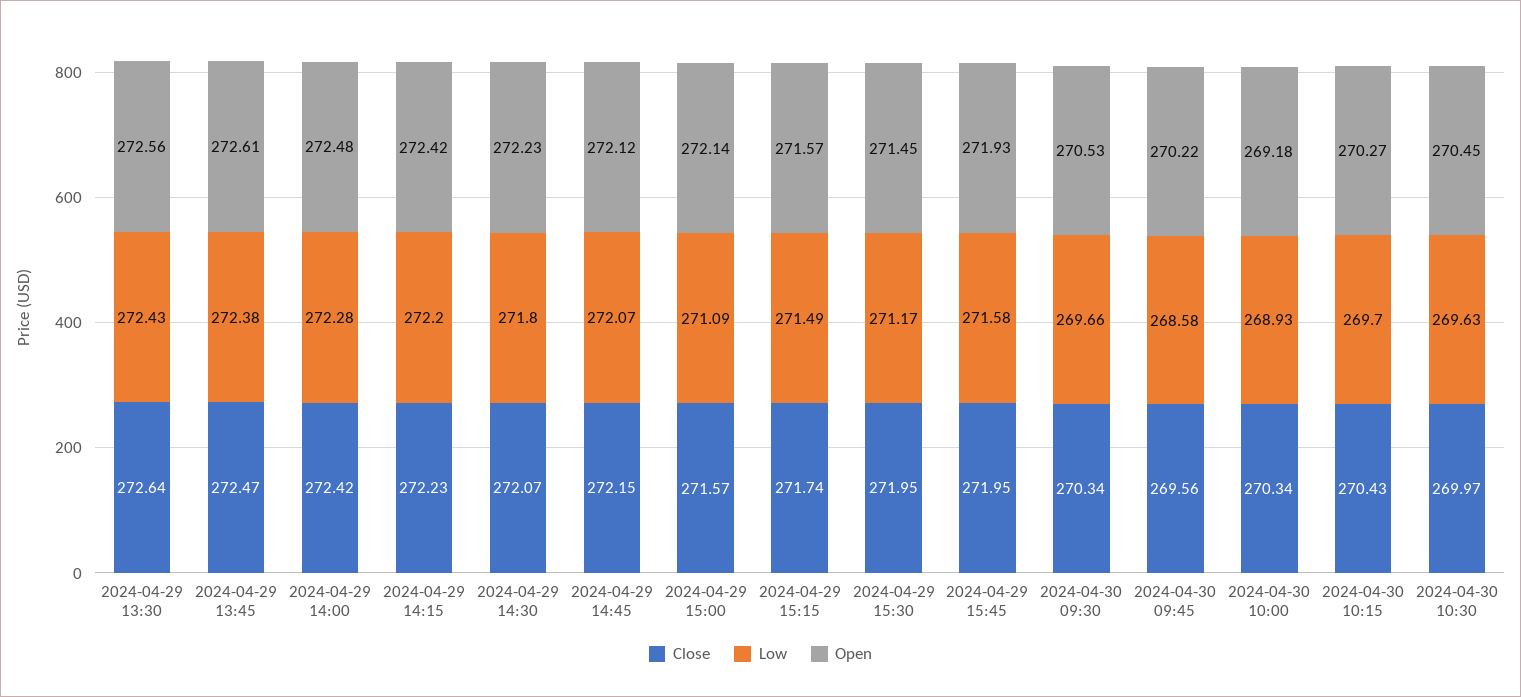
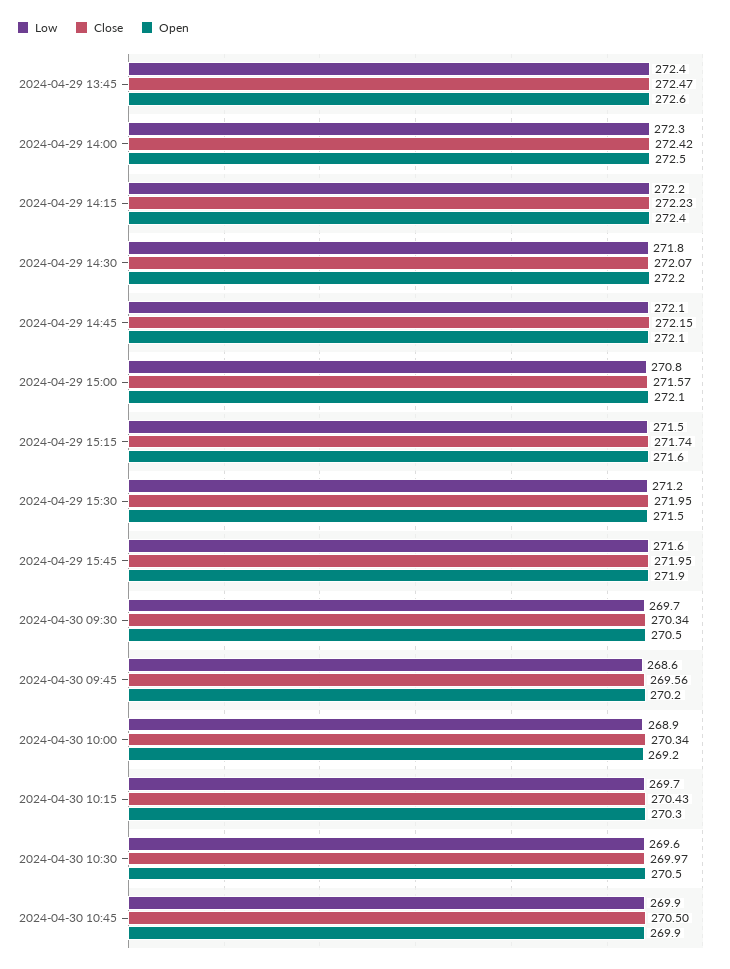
Close, 2024-04-29 13:30: 272.64 -> none
Low, 2024-04-29 13:30: 272.43 -> none
Open, 2024-04-29 13:30: 272.56 -> none
Low, 2024-04-29 15:00: 271.09 -> 270.8
Low, 2024-04-30 10:45: none -> 269.9
Close, 2024-04-30 10:45: none -> 270.5
Open, 2024-04-30 10:45: none -> 269.9

